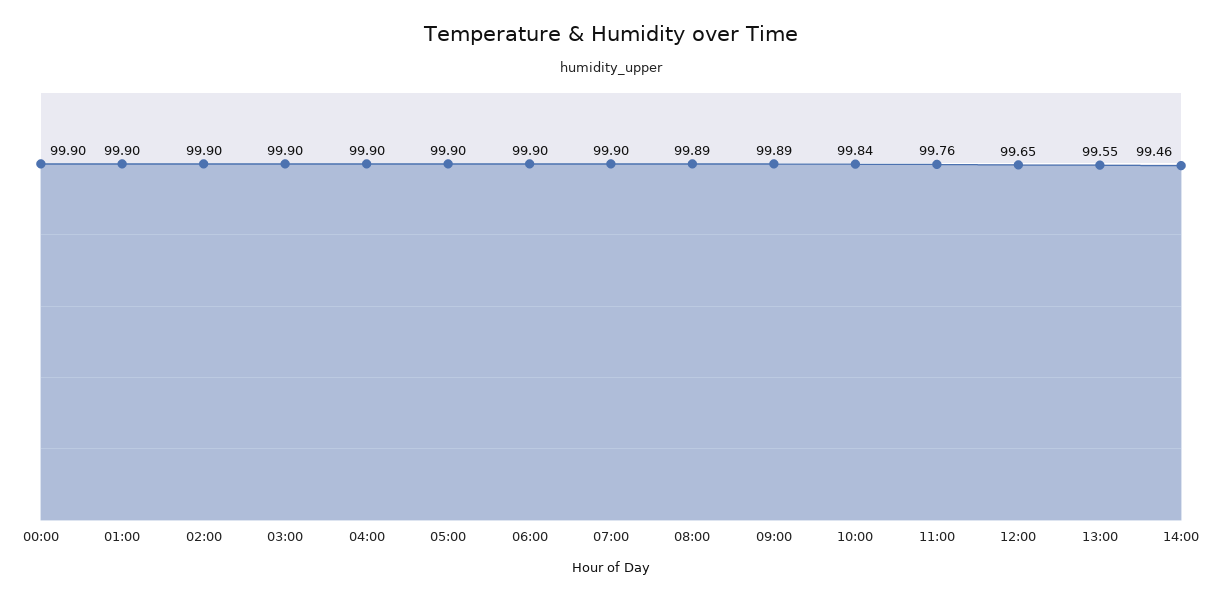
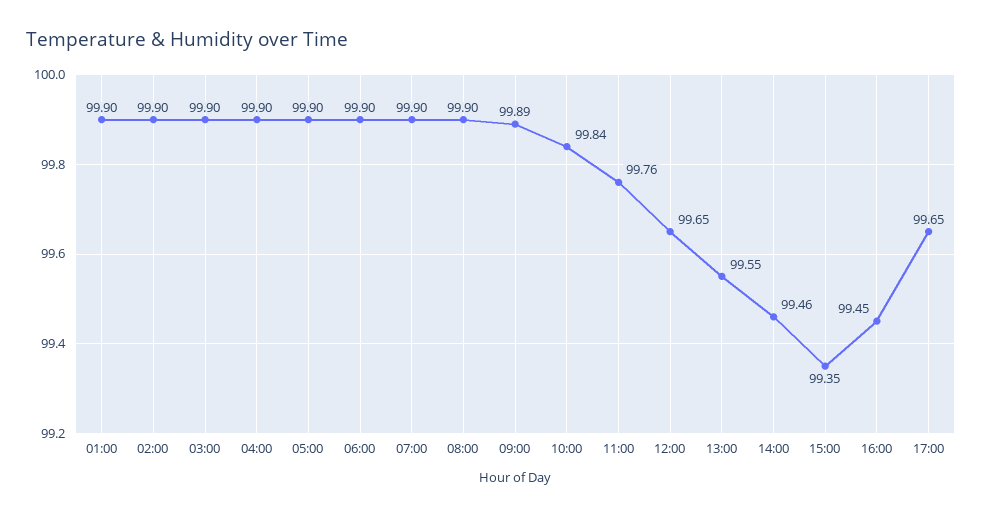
00:00: 99.9 -> none
08:00: 99.89 -> 99.9
15:00: none -> 99.35
16:00: none -> 99.45
17:00: none -> 99.65

